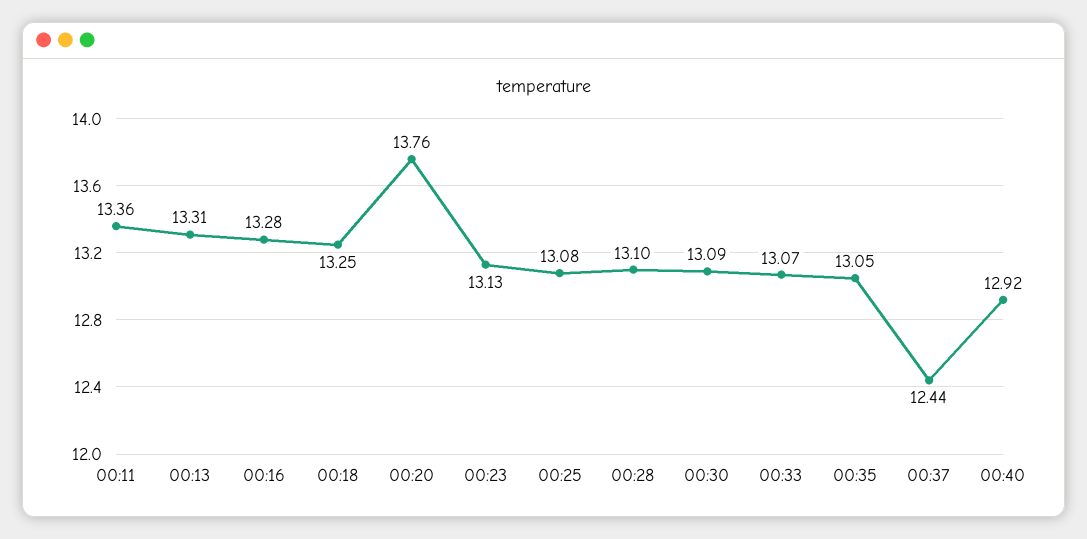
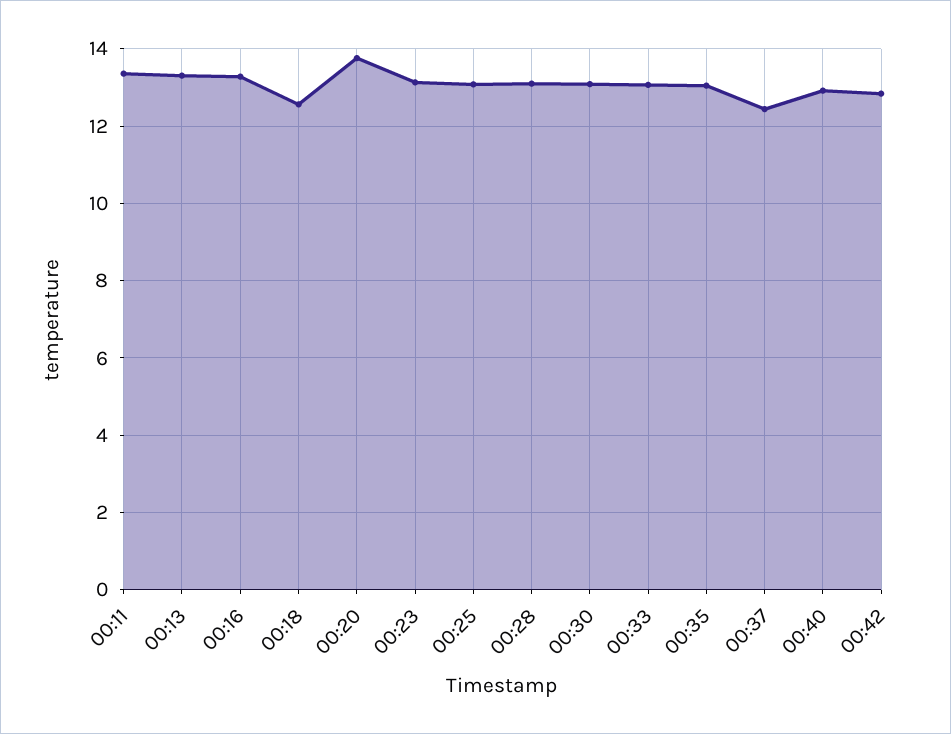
00:18: 13.25 -> 12.6
00:42: none -> 12.8

